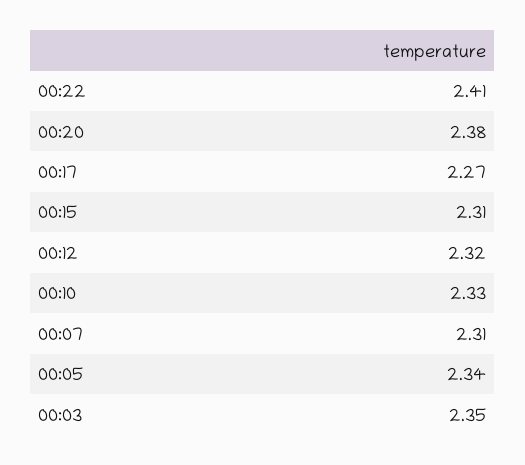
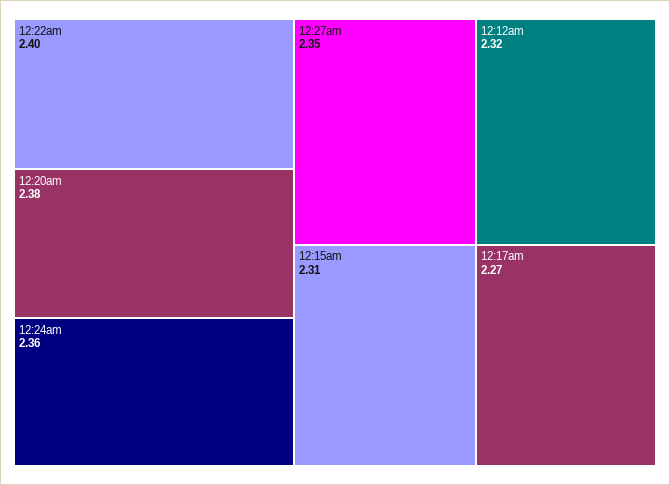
00:22: 2.41 -> 2.4
00:10: 2.33 -> none
00:07: 2.31 -> none
00:05: 2.34 -> none
00:03: 2.35 -> none
12:24am: none -> 2.36
12:27am: none -> 2.35

